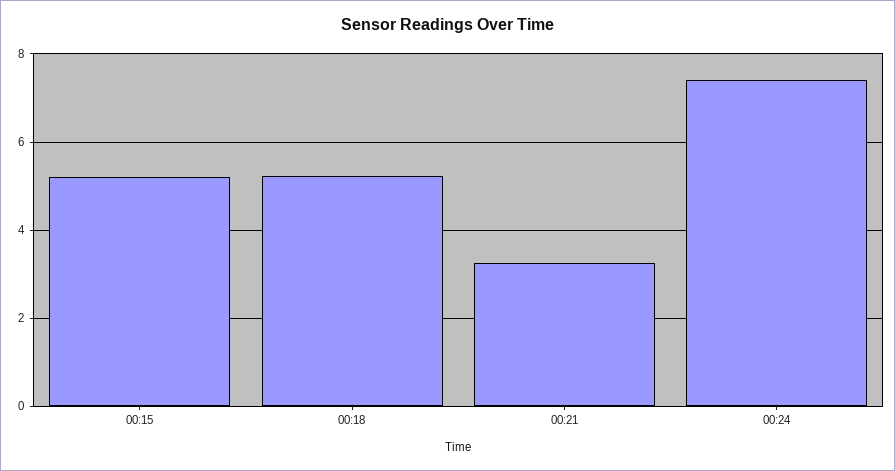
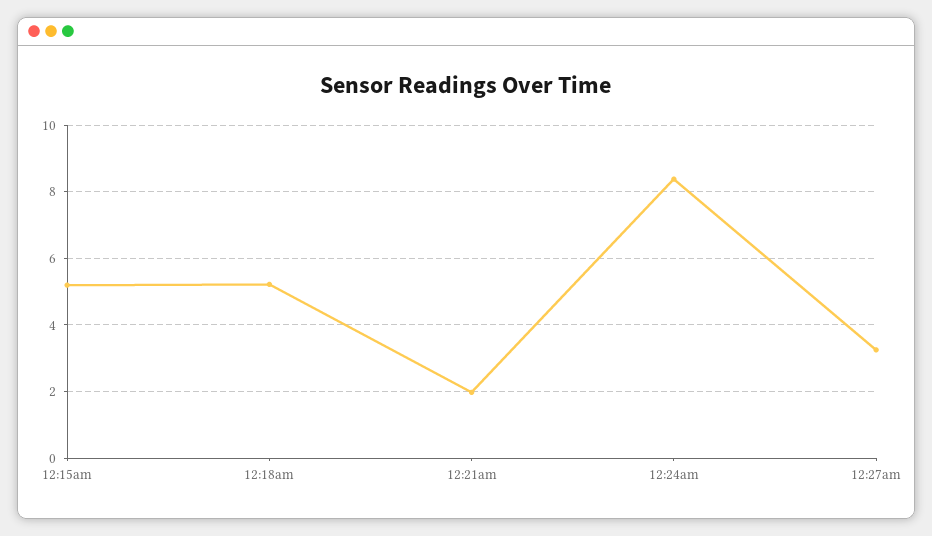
00:21: 3.2 -> 2
00:24: 7.4 -> 8.4
12:27am: none -> 3.2

